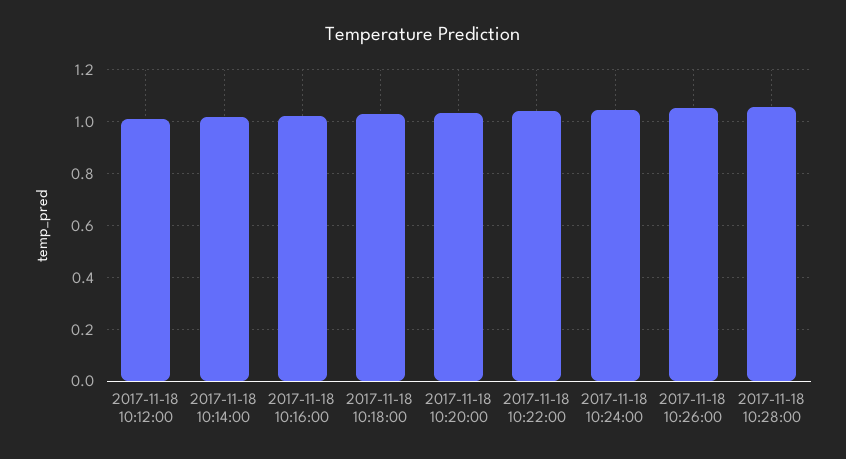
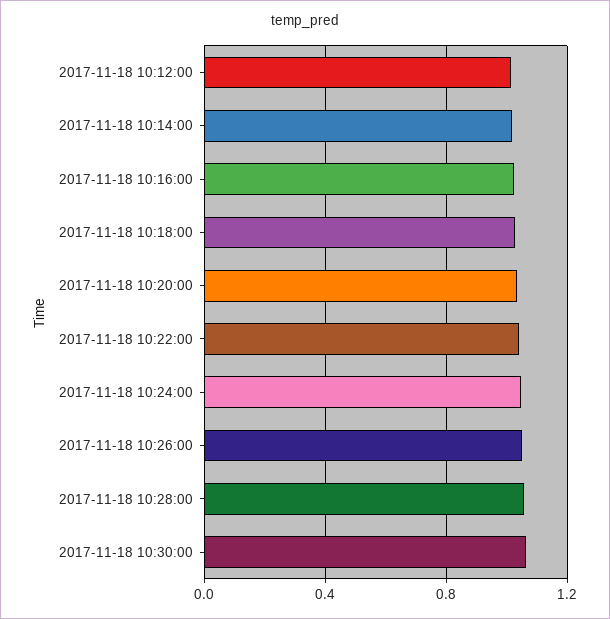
2017-11-18 10:30:00: none -> 1.05

